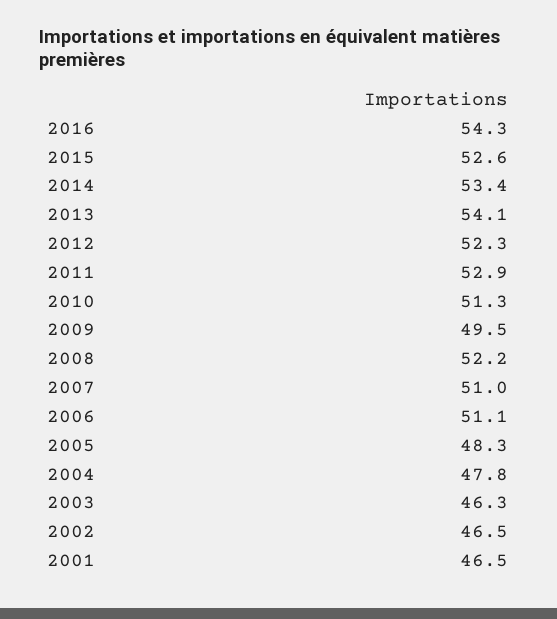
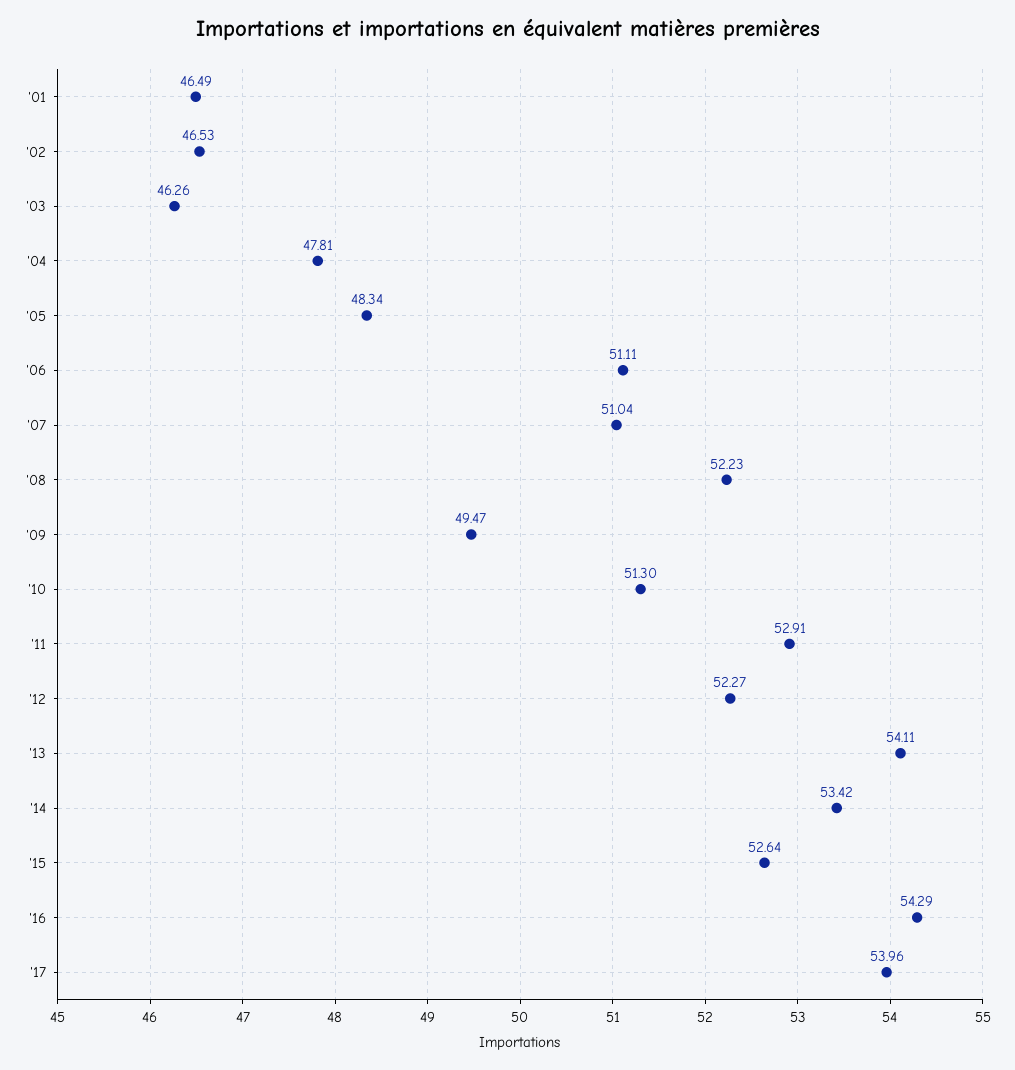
'17: none -> 53.96

